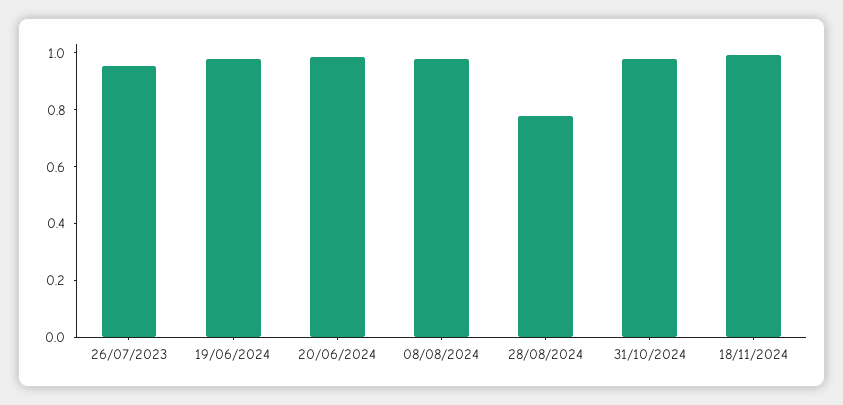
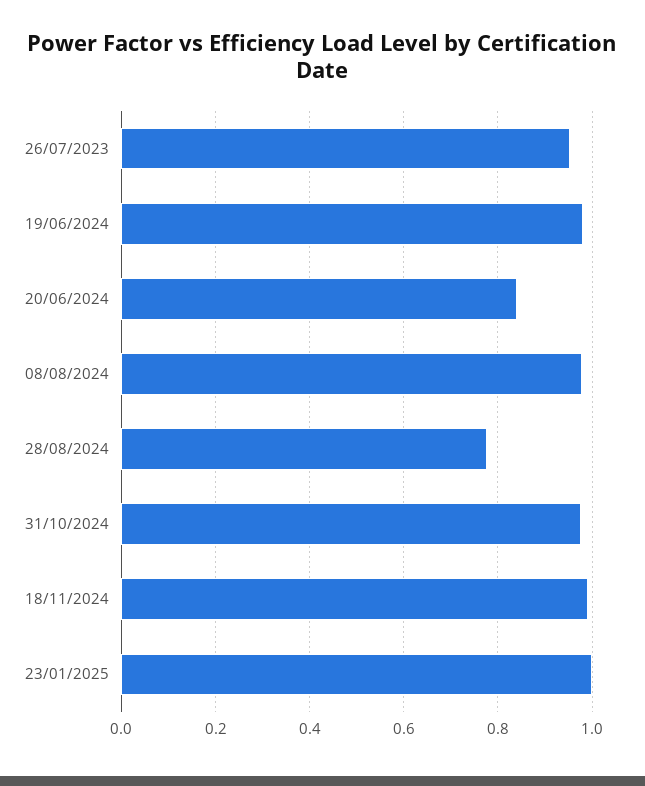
20/06/2024: 1 -> 0.84
23/01/2025: none -> 1

